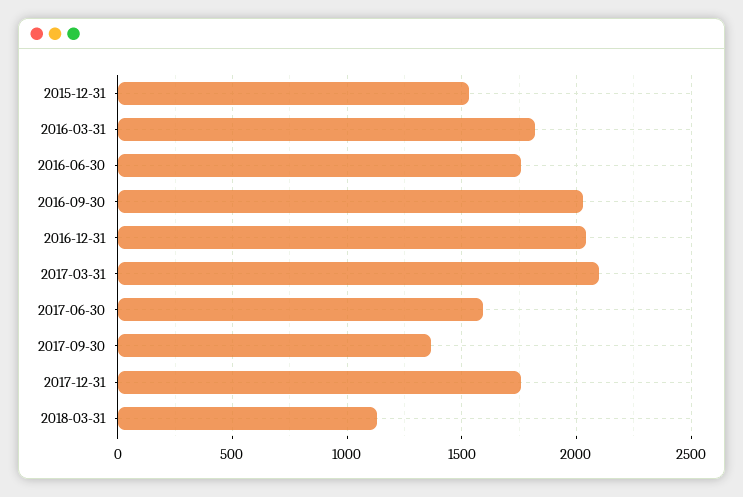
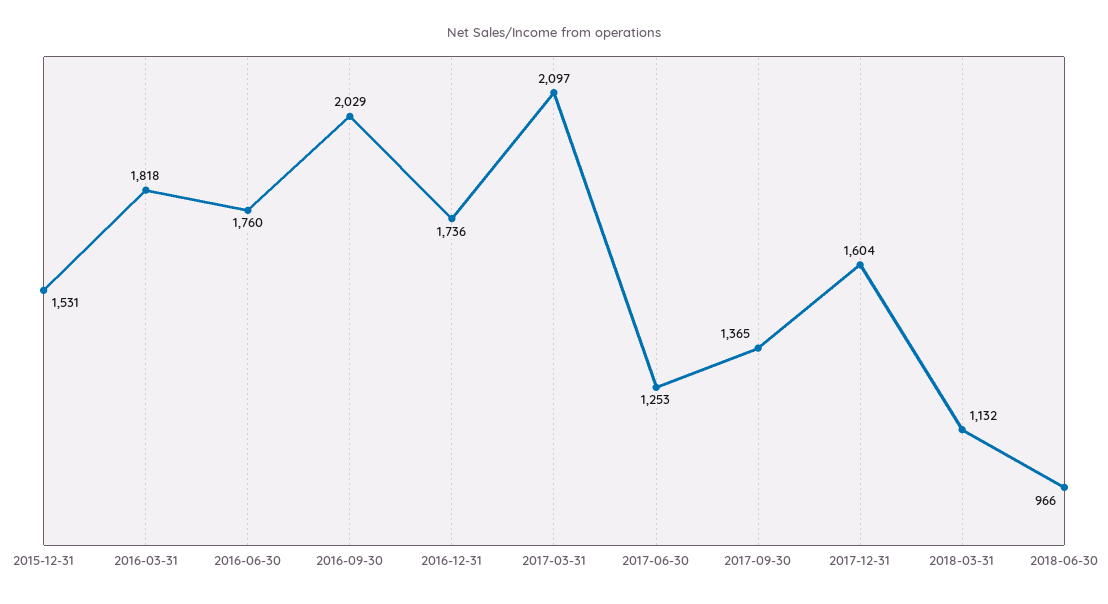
2016-12-31: 2050 -> 1736
2017-06-30: 1600 -> 1253
2017-12-31: 1750 -> 1604
2018-06-30: none -> 966

